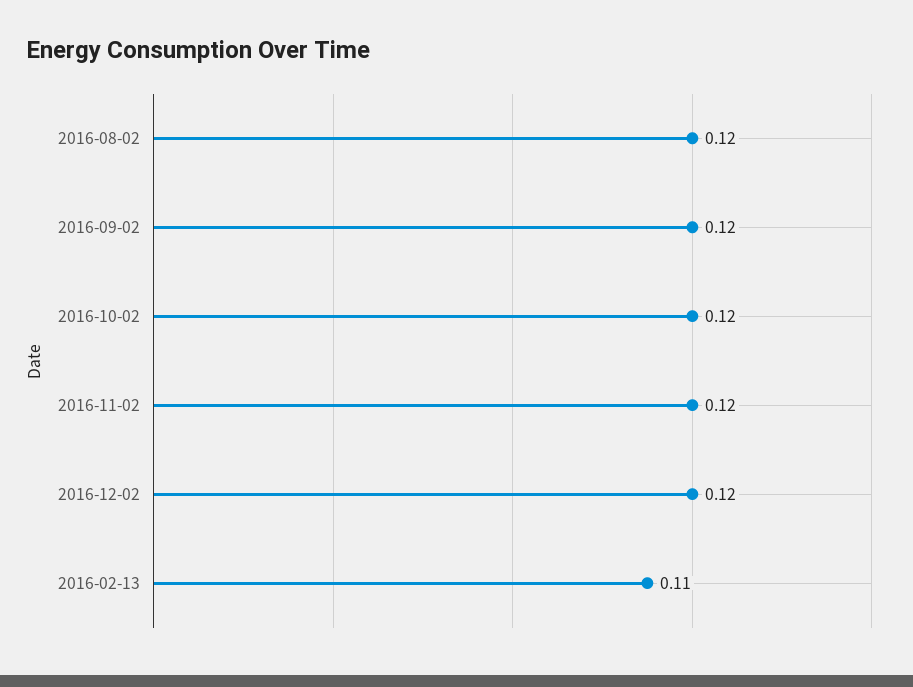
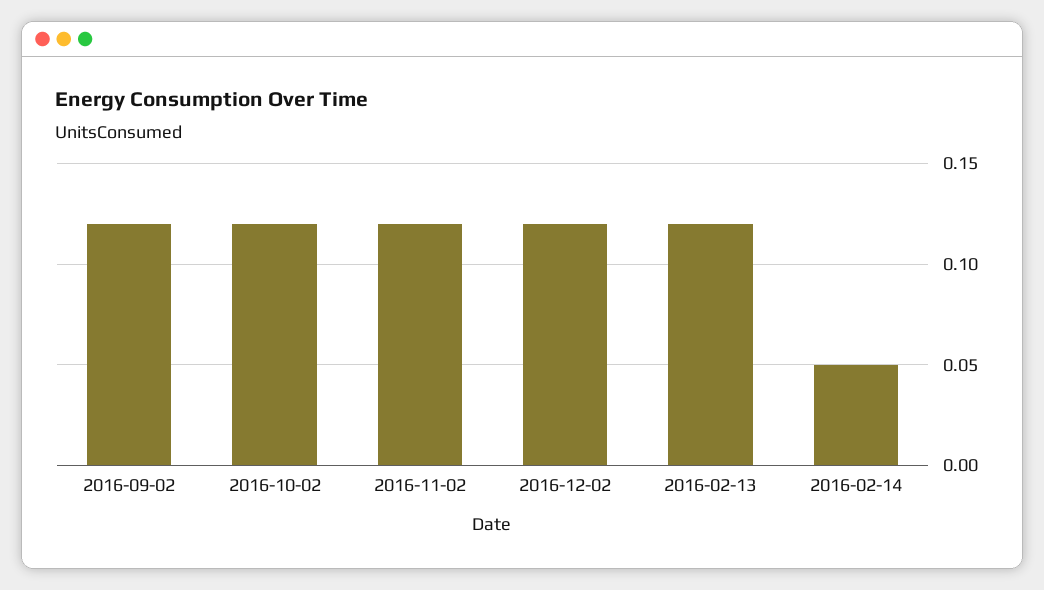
2016-08-02: 0.12 -> none
2016-02-13: 0.11 -> 0.12
2016-02-14: none -> 0.05

